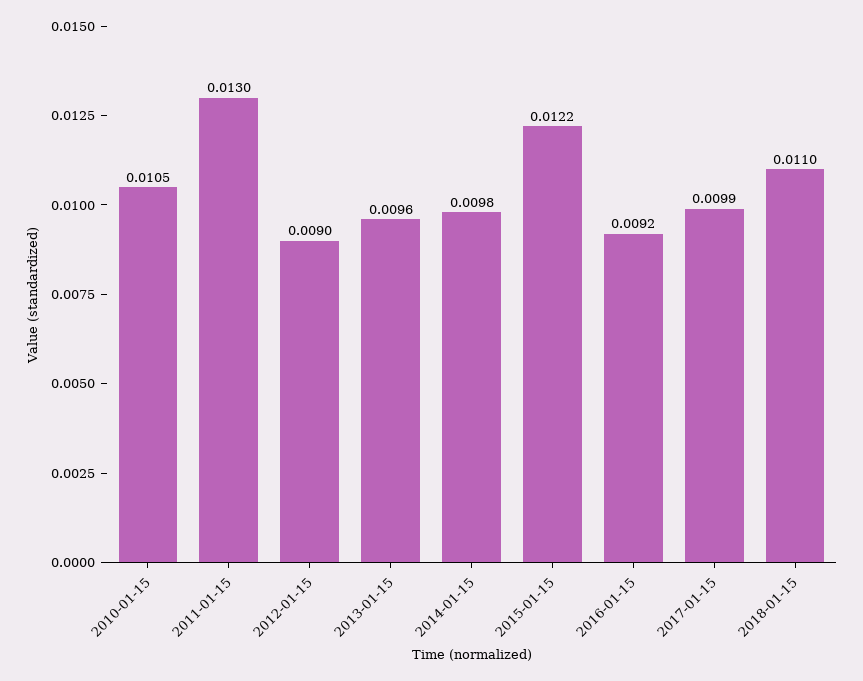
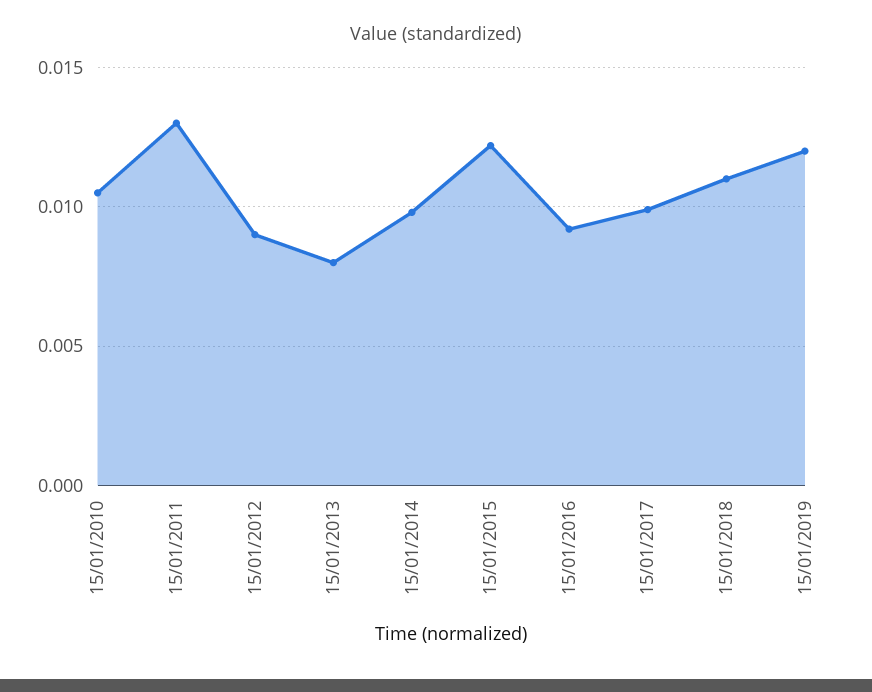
2013-01-15: 0.0096 -> 0.008
15/01/2019: none -> 0.012

